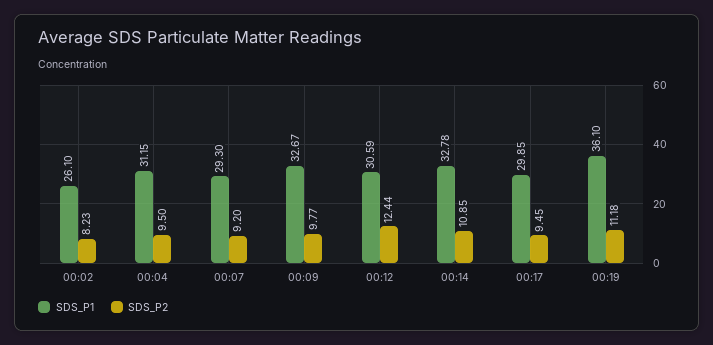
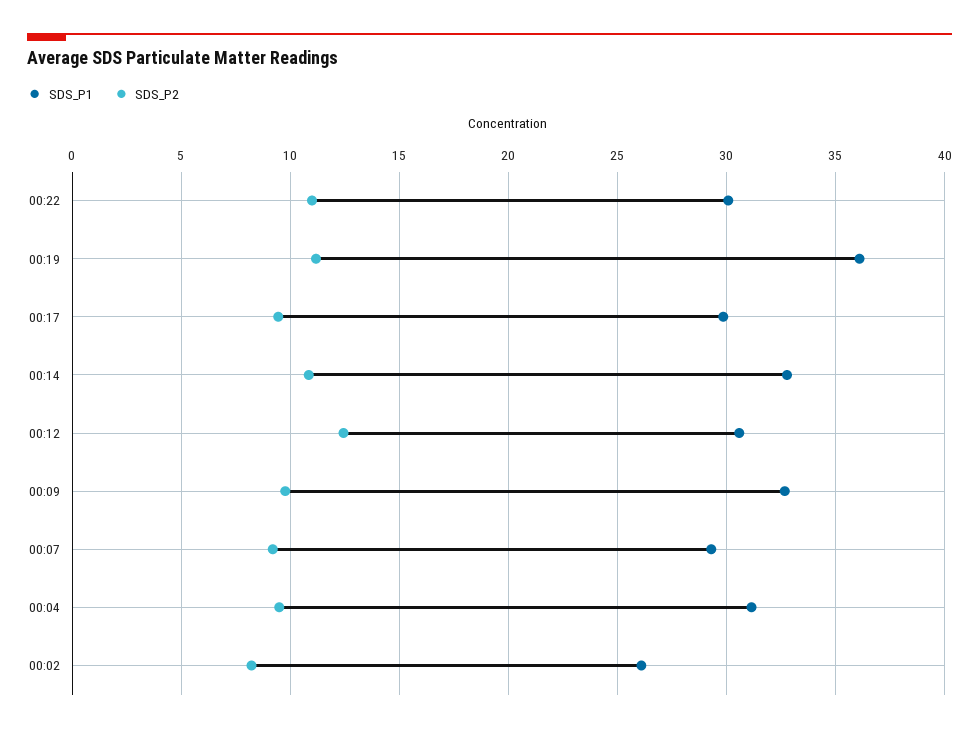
SDS_P1, 00:22: none -> 30
SDS_P2, 00:22: none -> 11

